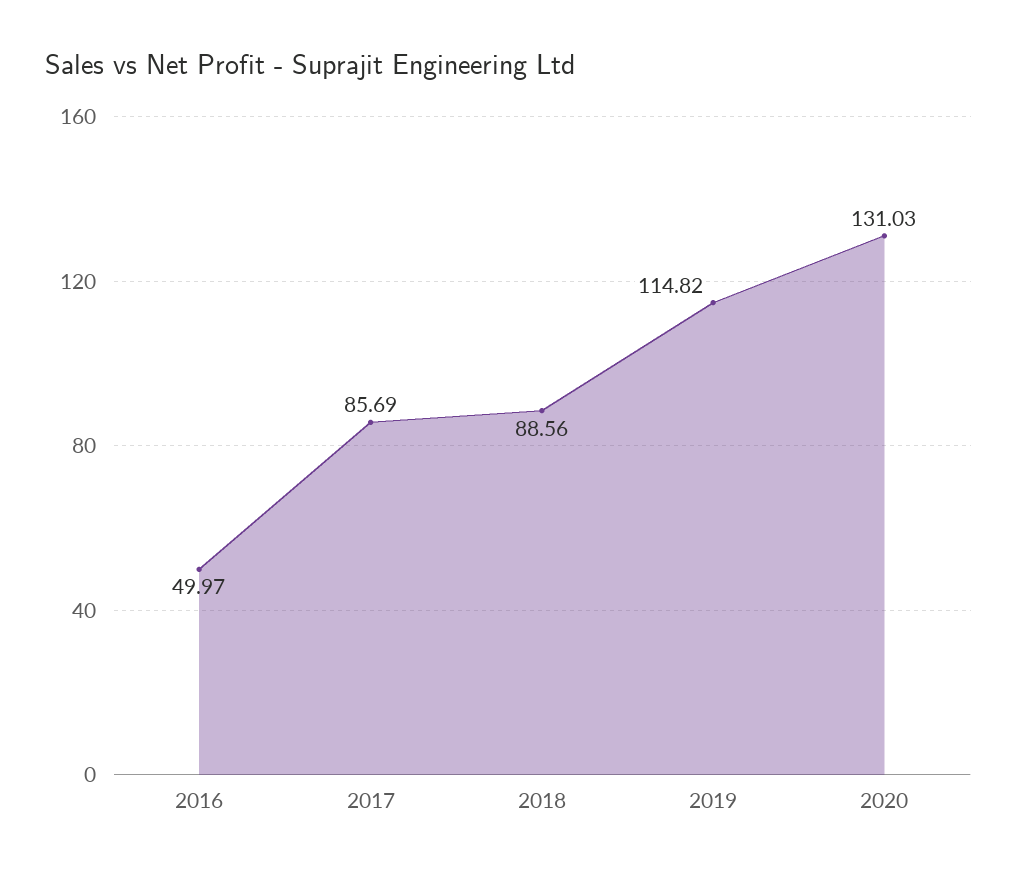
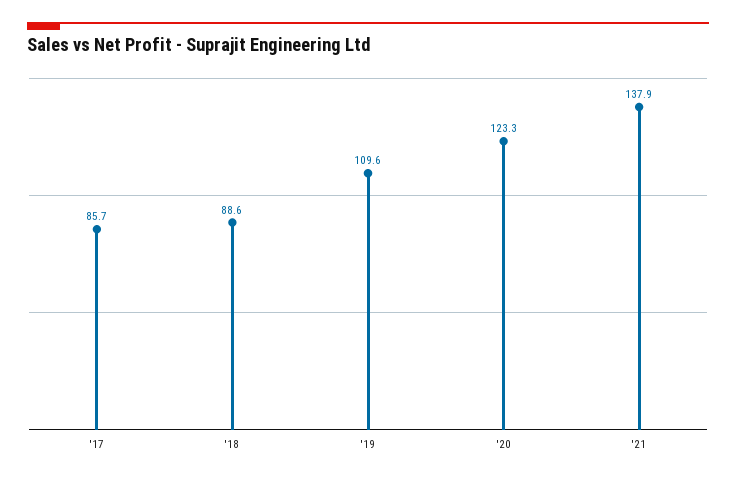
2016: 49.97 -> none
2019: 114.82 -> 109.6
2020: 131.03 -> 123.3
'21: none -> 137.9

